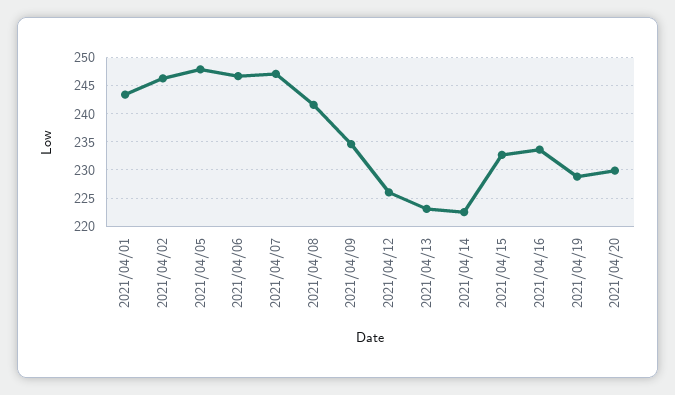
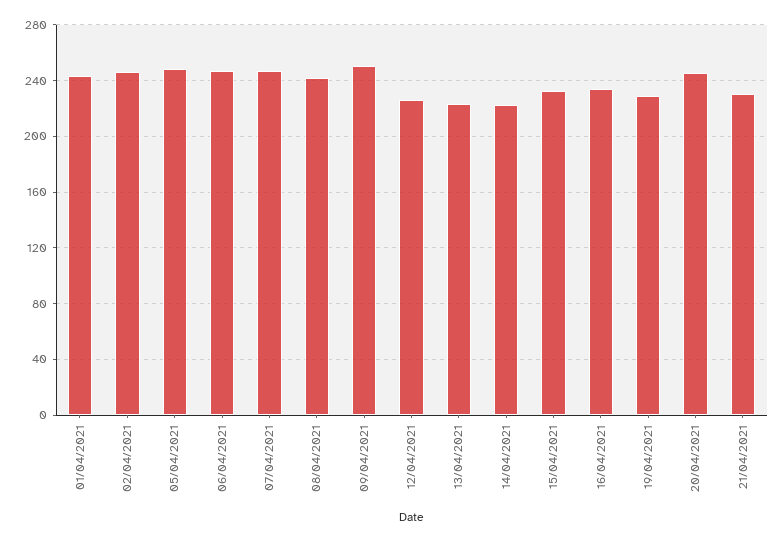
2021/04/09: 235 -> 250
2021/04/20: 230 -> 245
21/04/2021: none -> 230

